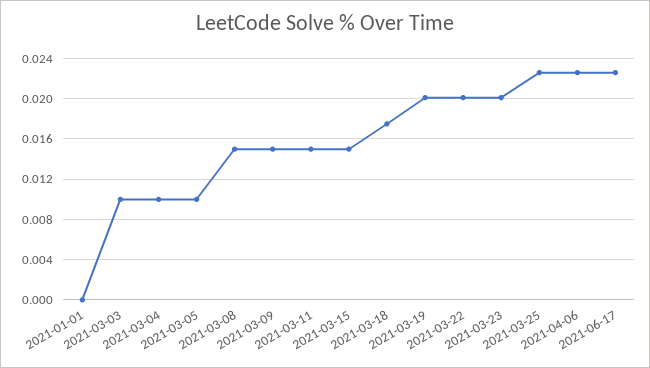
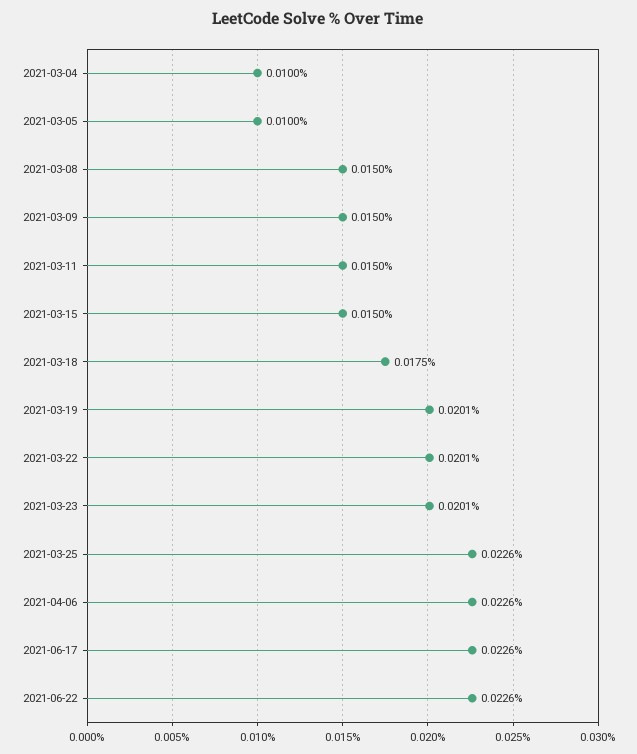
2021-01-01: 0 -> none
2021-03-03: 0.01 -> none
2021-06-22: none -> 0.0226

